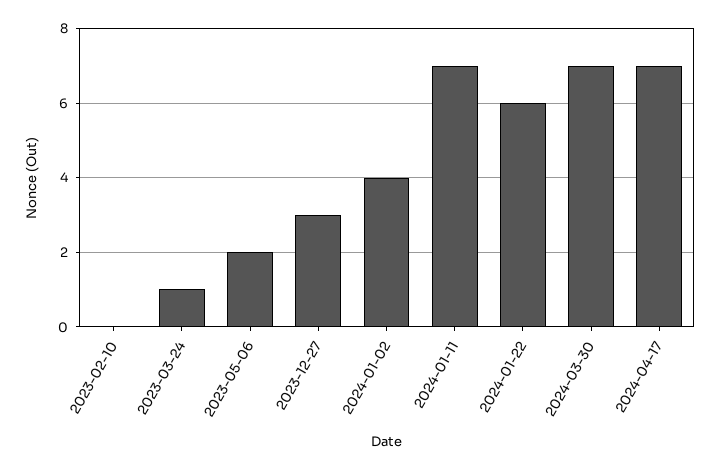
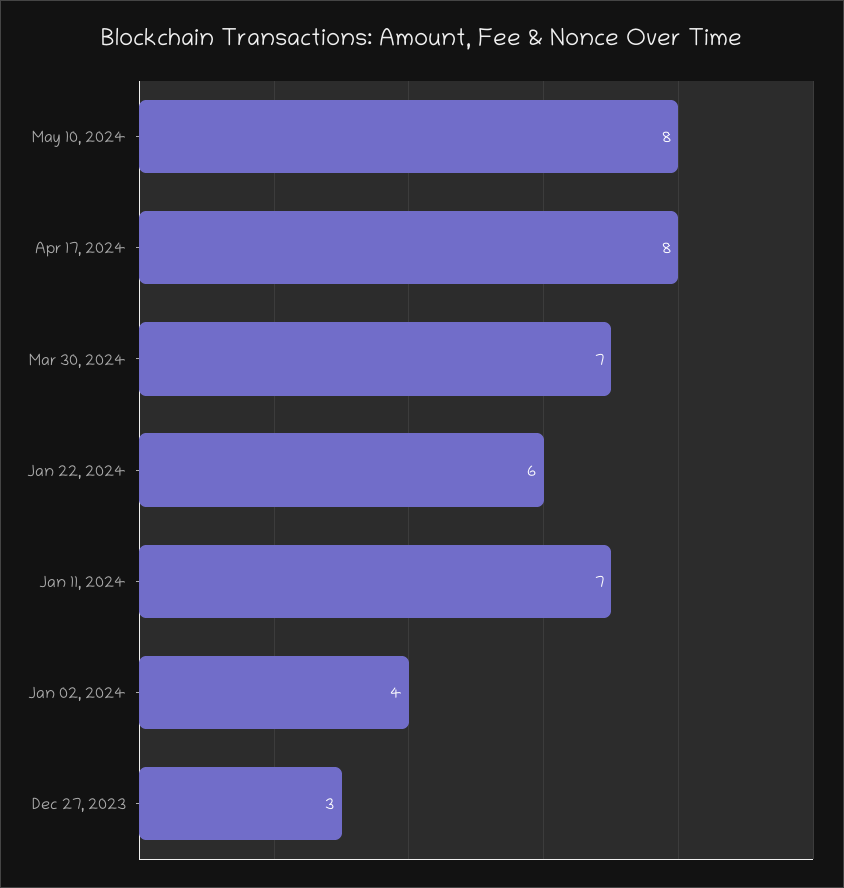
2023-02-10: 0 -> none
2023-03-24: 1 -> none
2023-05-06: 2 -> none
2024-04-17: 7 -> 8
May 10, 2024: none -> 8

